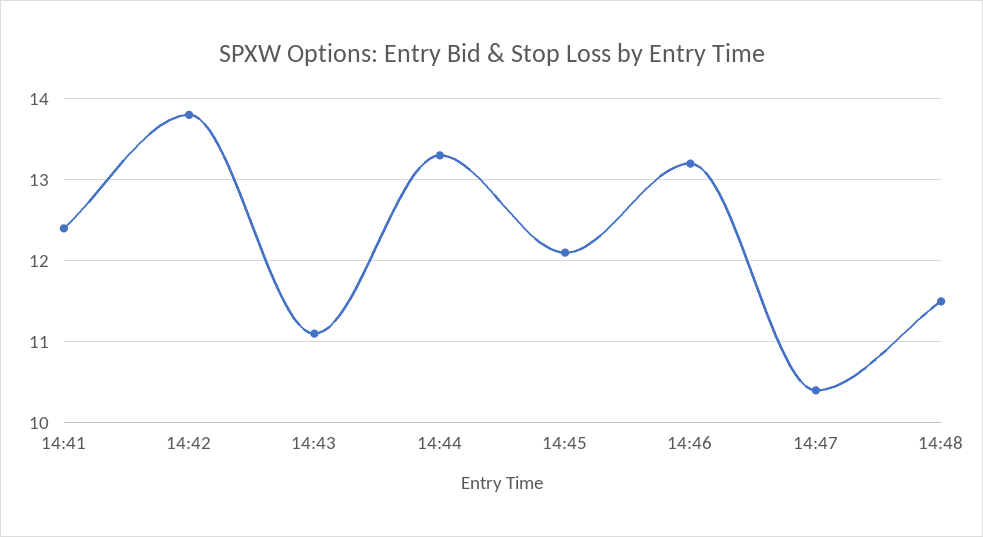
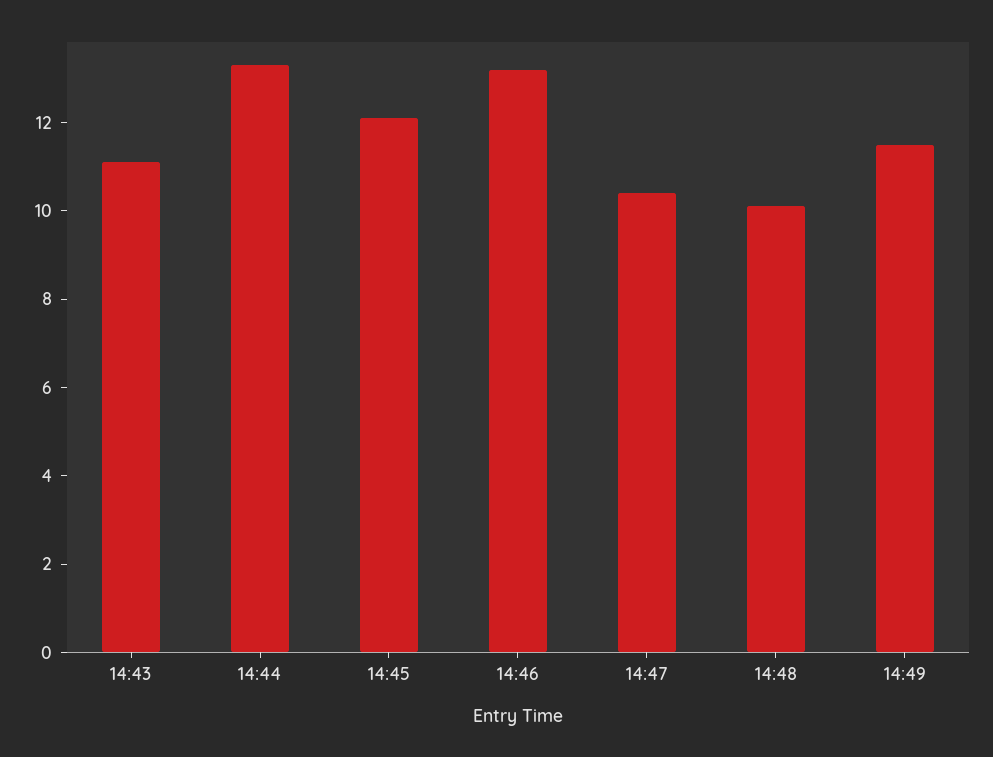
14:41: 12.4 -> none
14:42: 13.8 -> none
14:48: 11.5 -> 10
14:49: none -> 11.5

